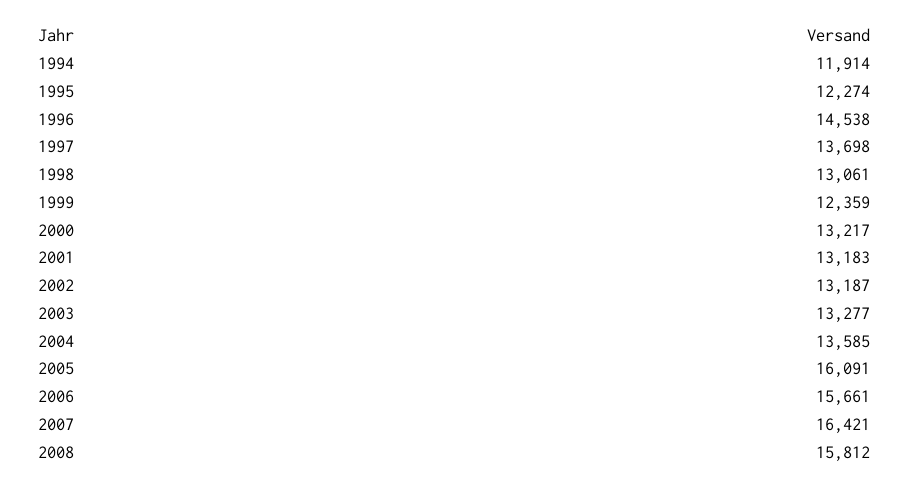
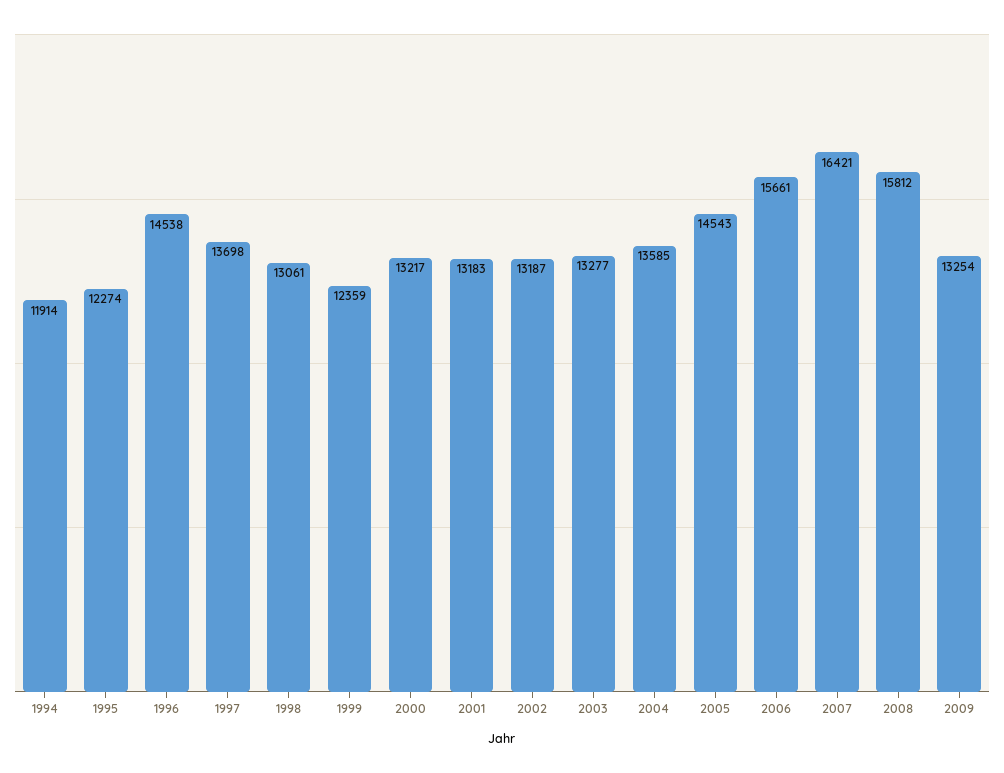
2005: 16091 -> 14543
2009: none -> 13254

